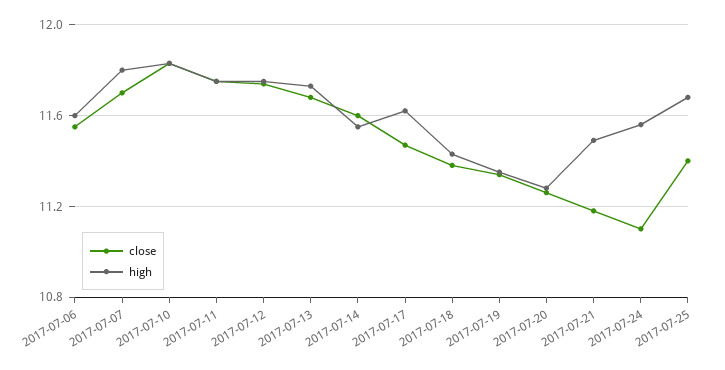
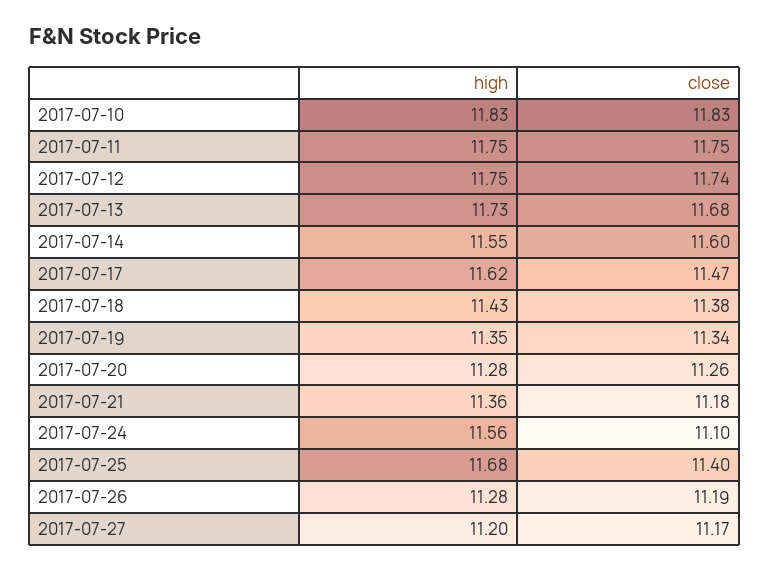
close, 2017-07-06: 11.55 -> none
high, 2017-07-06: 11.6 -> none
close, 2017-07-07: 11.7 -> none
high, 2017-07-07: 11.8 -> none
high, 2017-07-21: 11.5 -> 11.36
high, 2017-07-26: none -> 11.28
close, 2017-07-26: none -> 11.19
high, 2017-07-27: none -> 11.2
close, 2017-07-27: none -> 11.17

